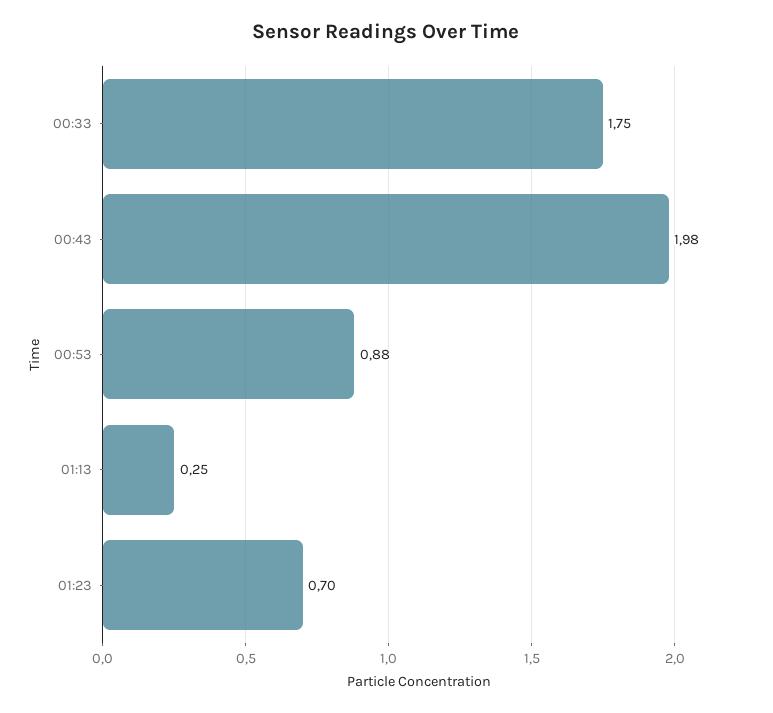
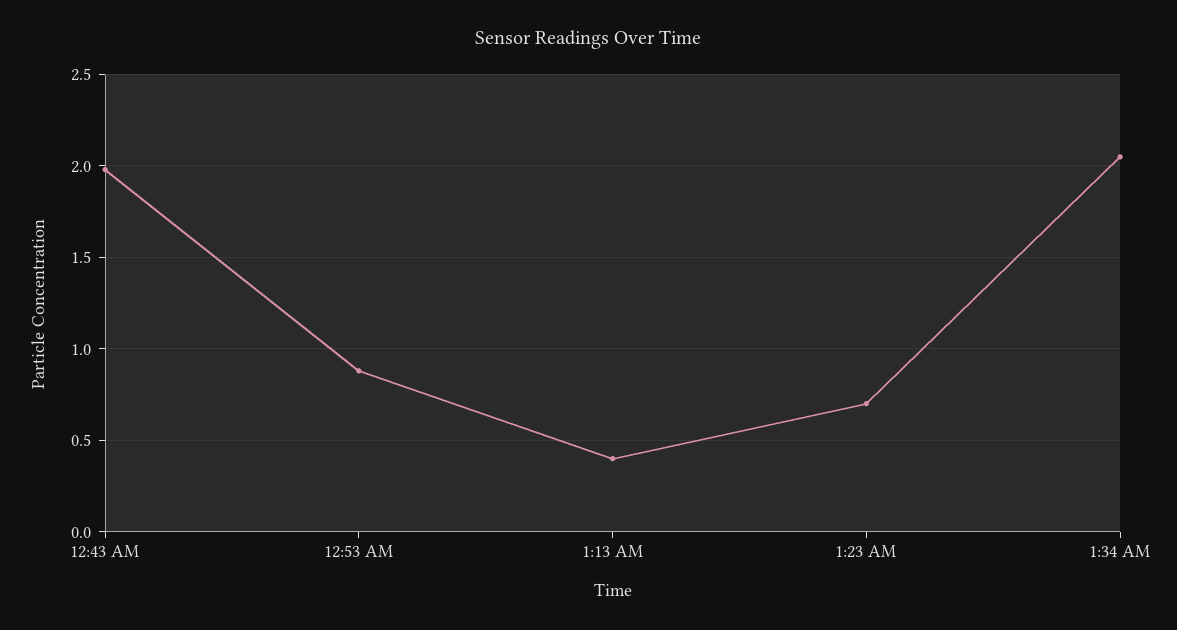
00:33: 1.75 -> none
01:13: 0.25 -> 0.4
1:34 AM: none -> 2.05

